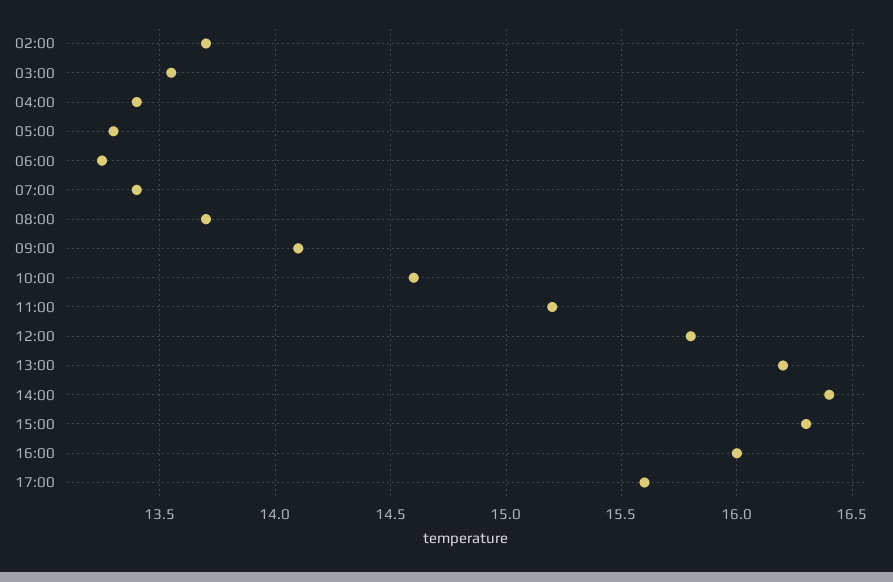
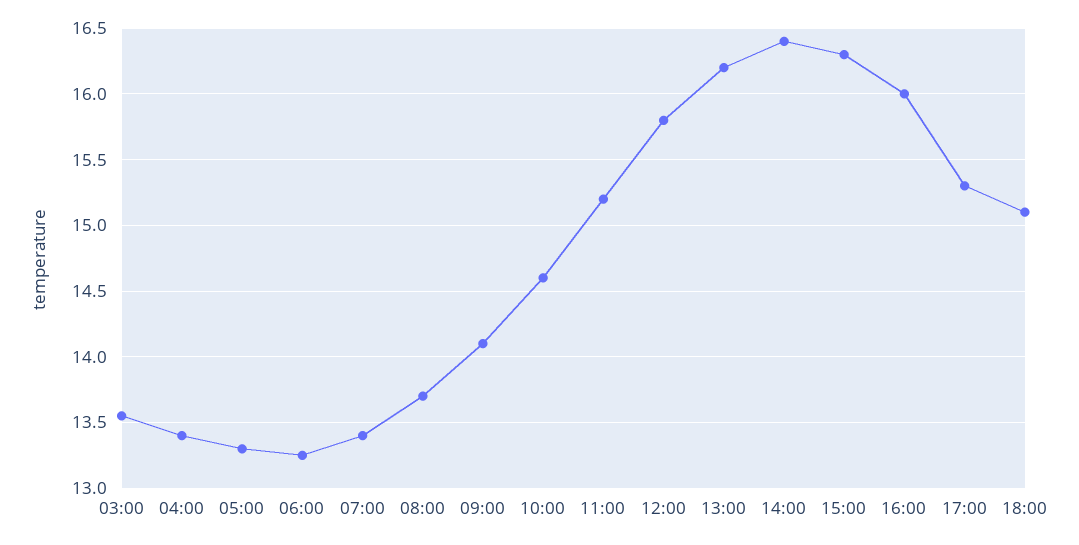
02:00: 13.7 -> none
17:00: 15.6 -> 15.3
18:00: none -> 15.1

